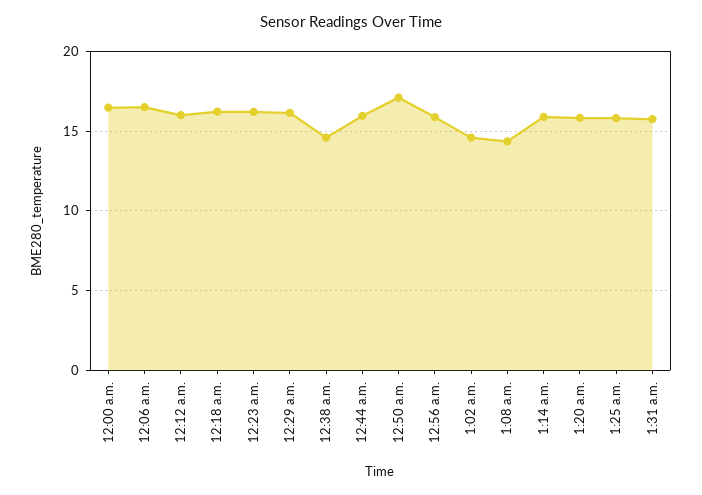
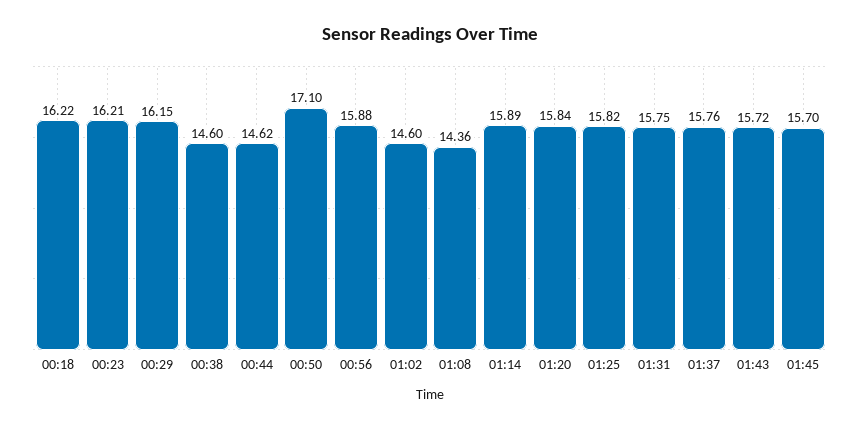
12:00 a.m.: 16.5 -> none
12:06 a.m.: 16.5 -> none
12:12 a.m.: 16 -> none
12:44 a.m.: 16 -> 14.62
01:37: none -> 15.76
01:43: none -> 15.72
01:45: none -> 15.7

